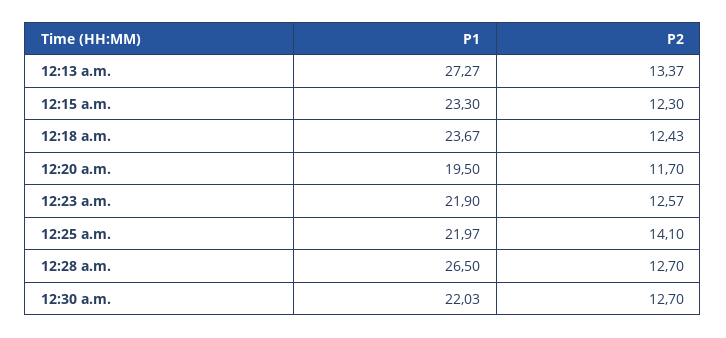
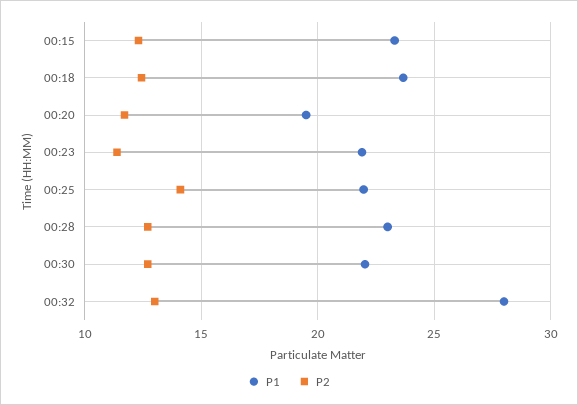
P1, 12:13 a.m.: 27.27 -> none
P2, 12:13 a.m.: 13.37 -> none
P2, 12:23 a.m.: 12.57 -> 11.5
P1, 12:28 a.m.: 26.5 -> 23
P1, 00:32: none -> 28
P2, 00:32: none -> 13

